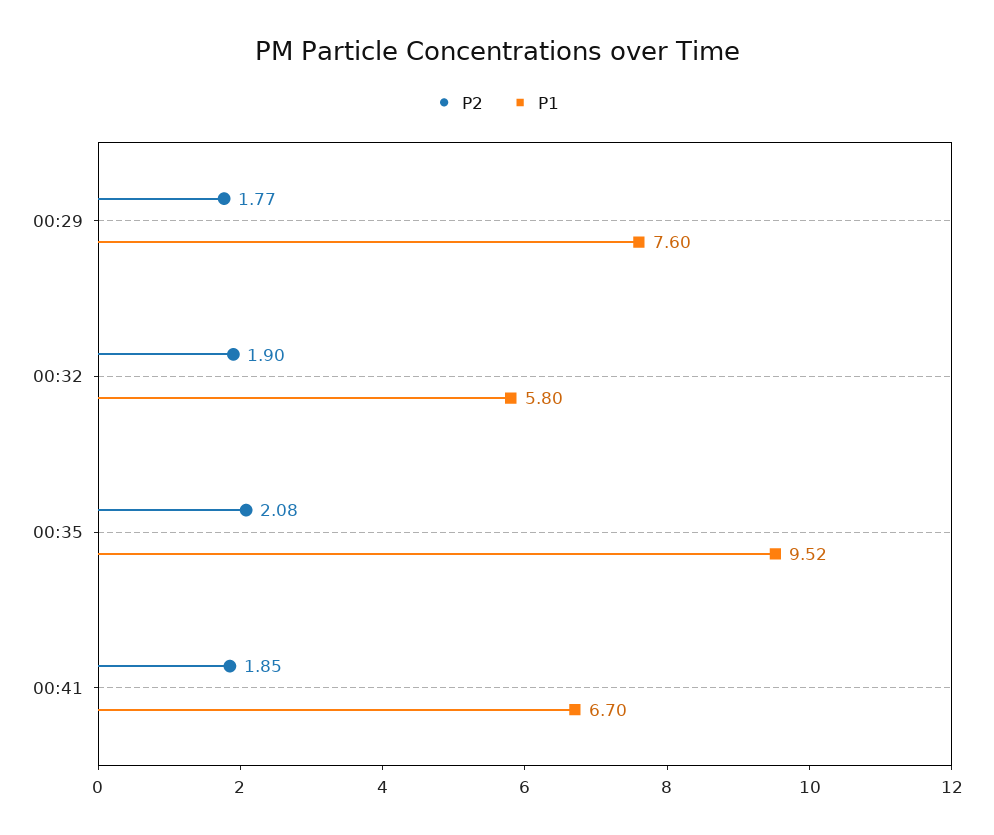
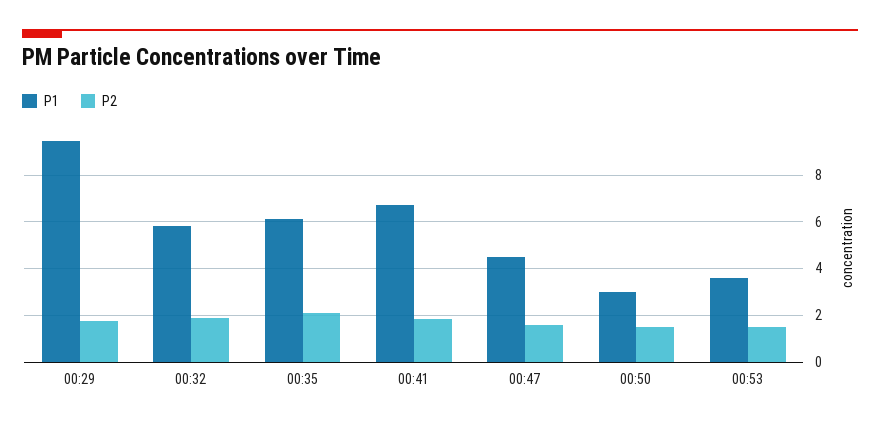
P1, 00:29: 7.6 -> 9.5
P1, 00:35: 9.52 -> 6
P1, 00:47: none -> 4.5
P2, 00:47: none -> 1.5
P1, 00:50: none -> 3
P2, 00:50: none -> 1.5
P1, 00:53: none -> 3.5
P2, 00:53: none -> 1.5

